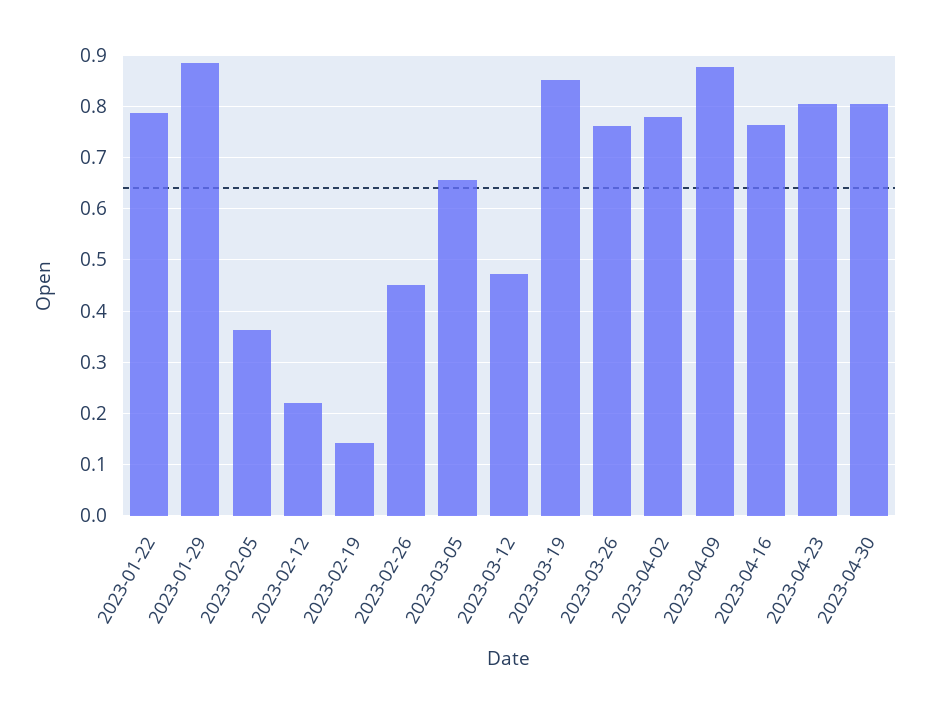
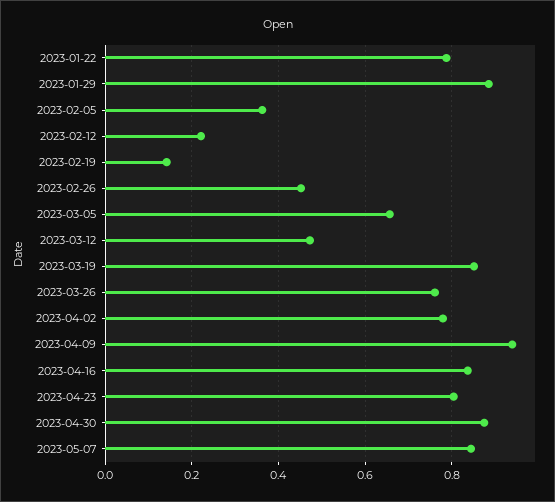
2023-04-09: 0.88 -> 0.94
2023-04-16: 0.76 -> 0.84
2023-04-30: 0.8 -> 0.88
2023-05-07: none -> 0.84

